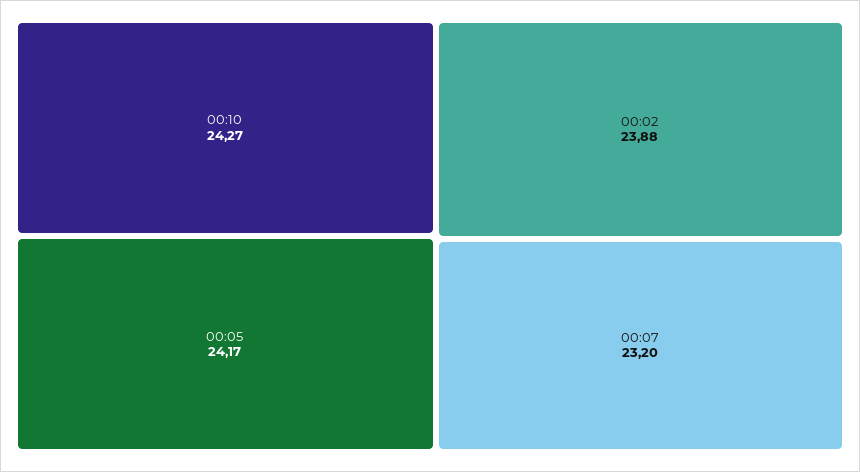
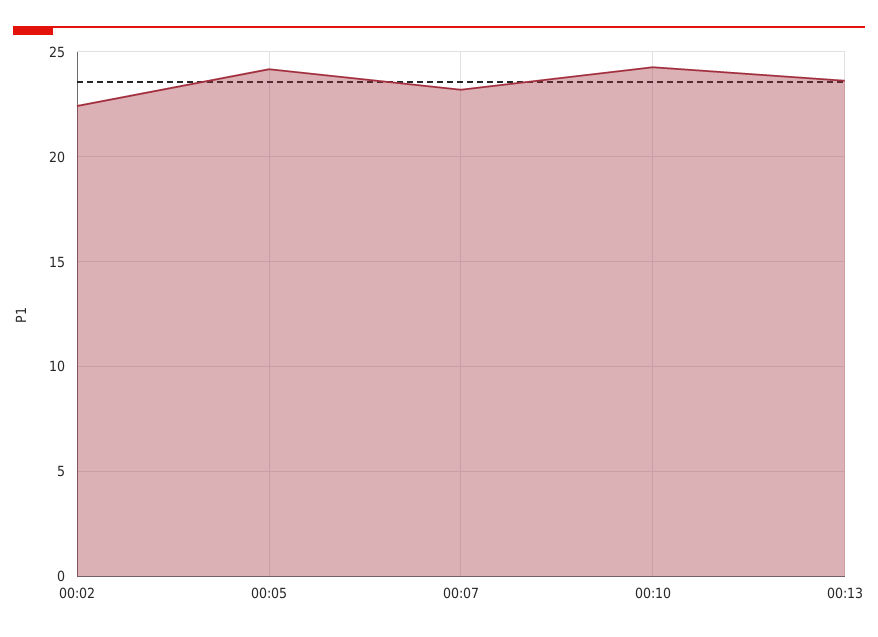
00:02: 23.88 -> 22.5
00:13: none -> 23.5

